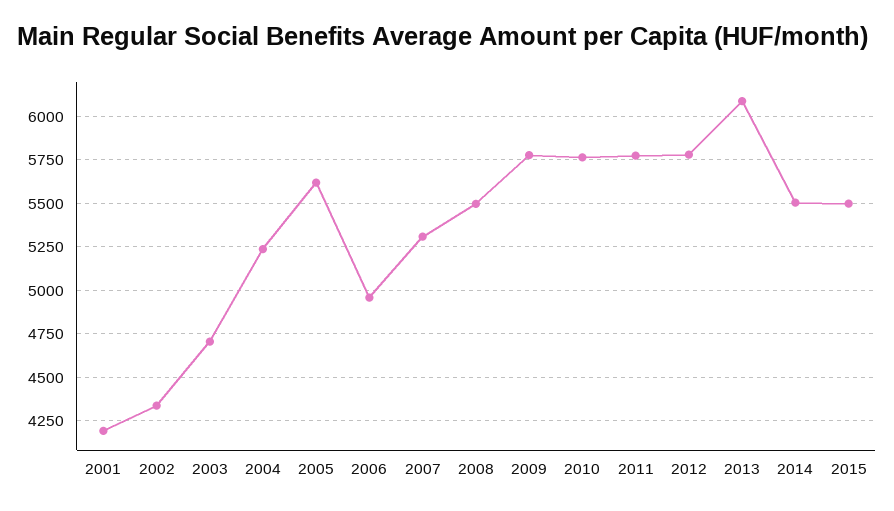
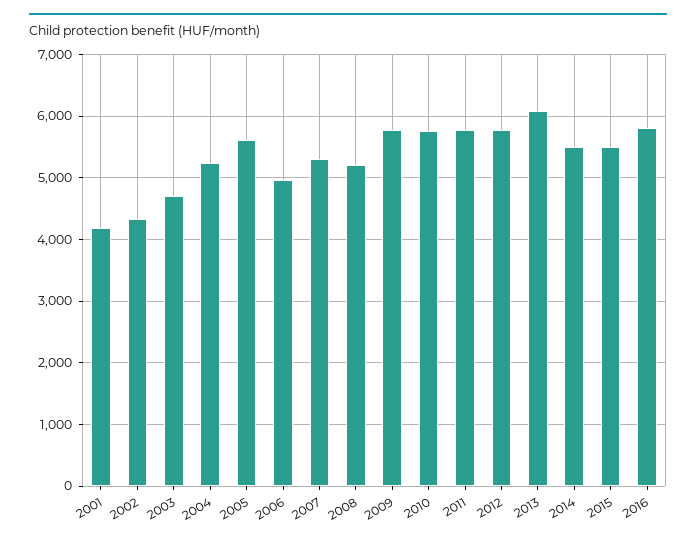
2008: 5500 -> 5200
2016: none -> 5800

